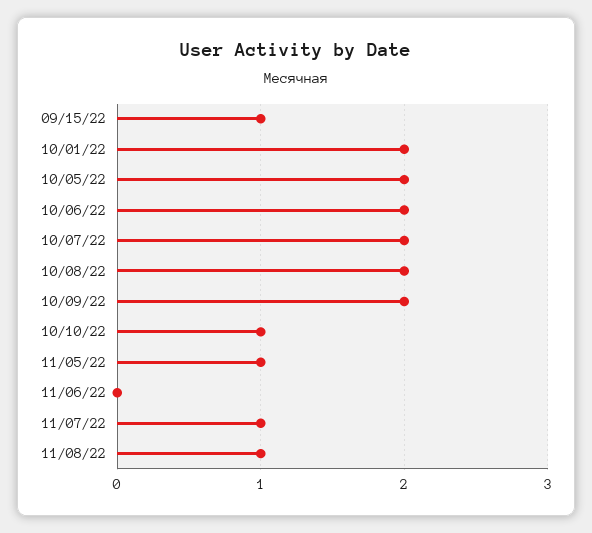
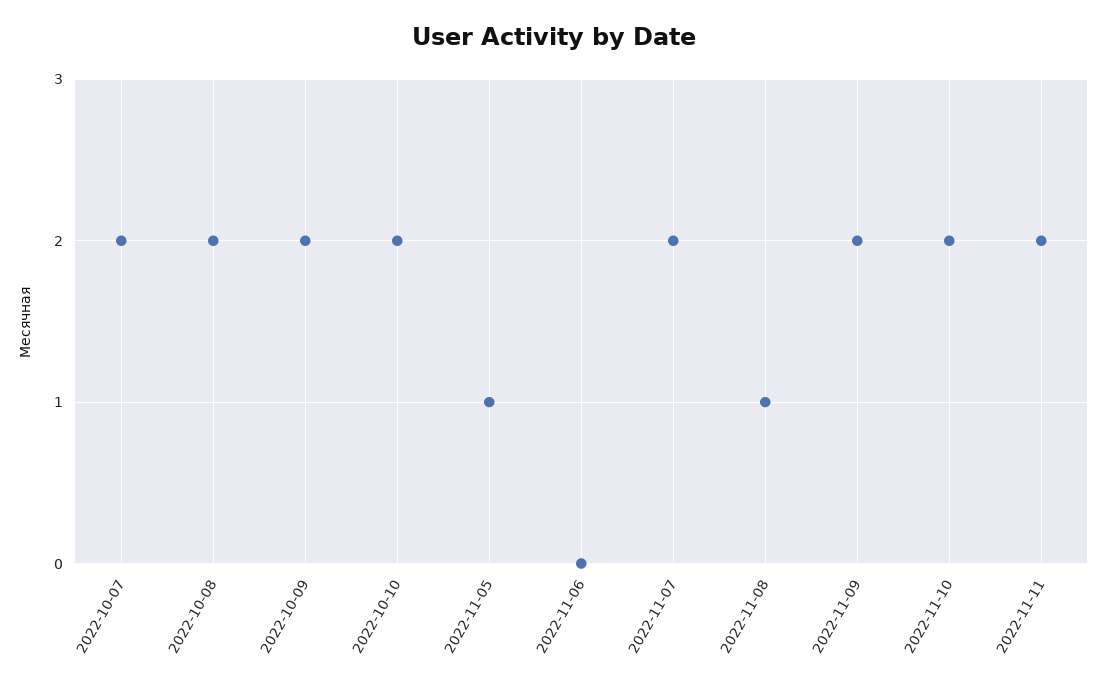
09/15/22: 1 -> none
10/01/22: 2 -> none
10/05/22: 2 -> none
10/06/22: 2 -> none
10/10/22: 1 -> 2
11/07/22: 1 -> 2
2022-11-09: none -> 2
2022-11-10: none -> 2
2022-11-11: none -> 2

